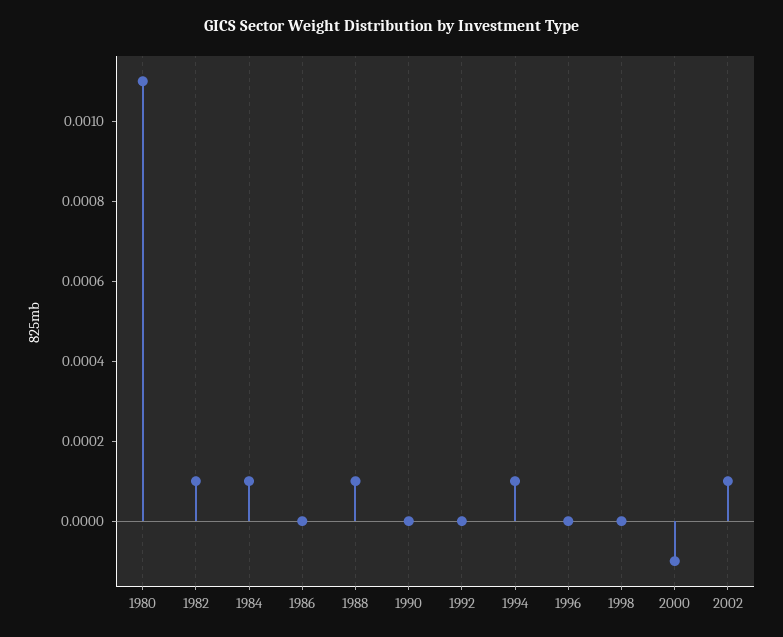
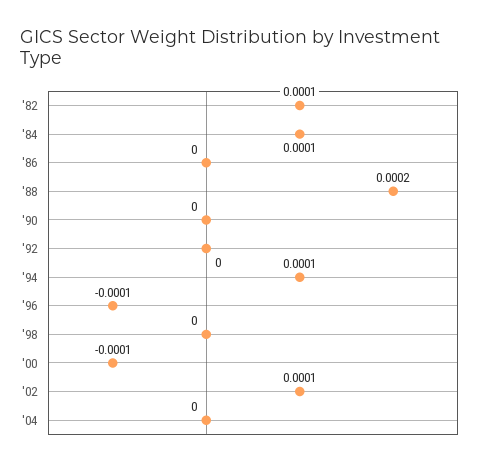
1980: 0.0011 -> none
1988: 0.0001 -> 0.0002
1996: 0 -> -0.0001
'04: none -> 0

